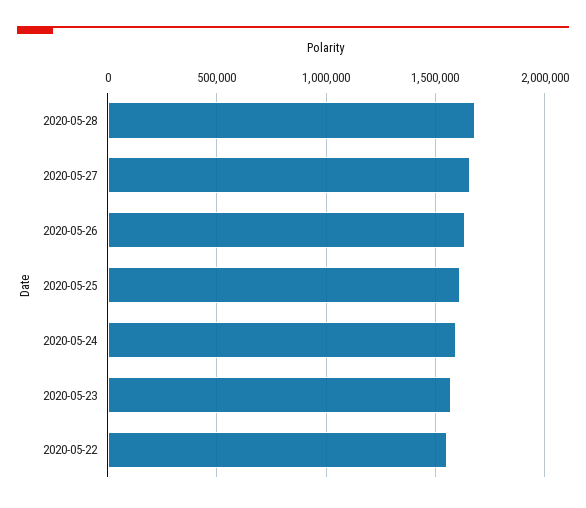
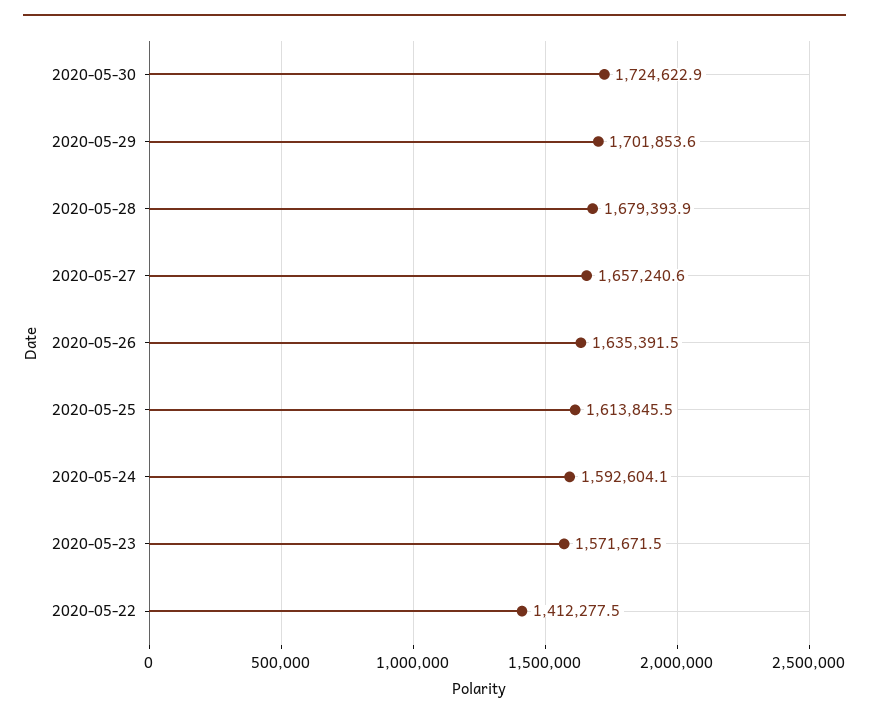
2020-05-22: 1550000 -> 1412277.5
2020-05-30: none -> 1724622.9
2020-05-29: none -> 1701853.6

